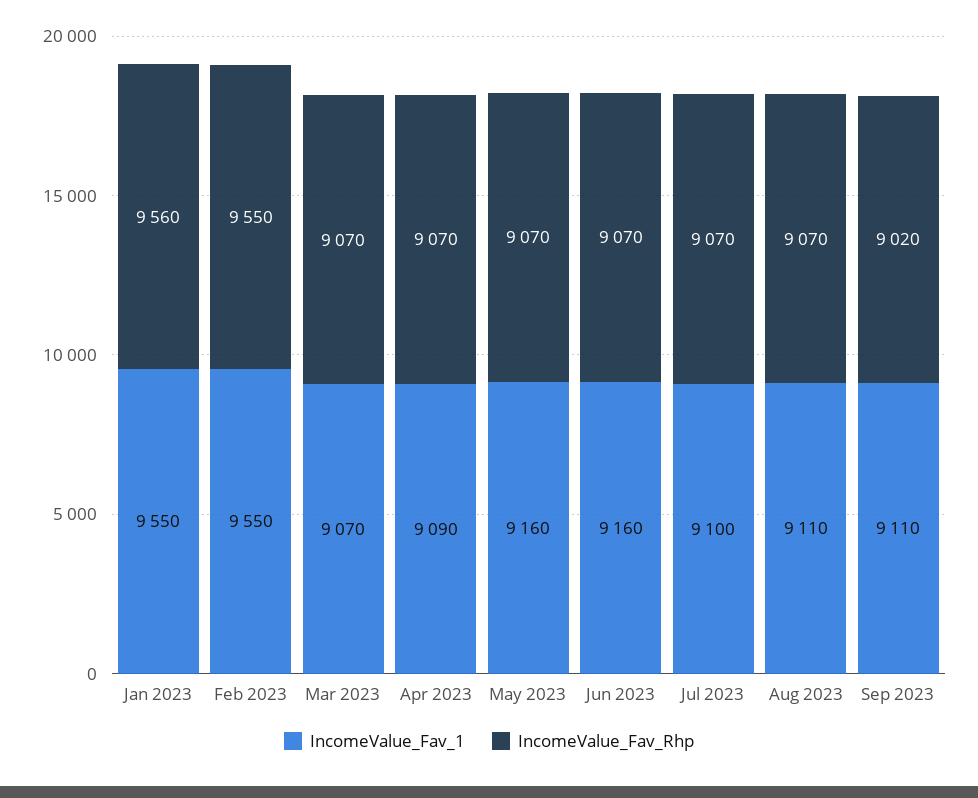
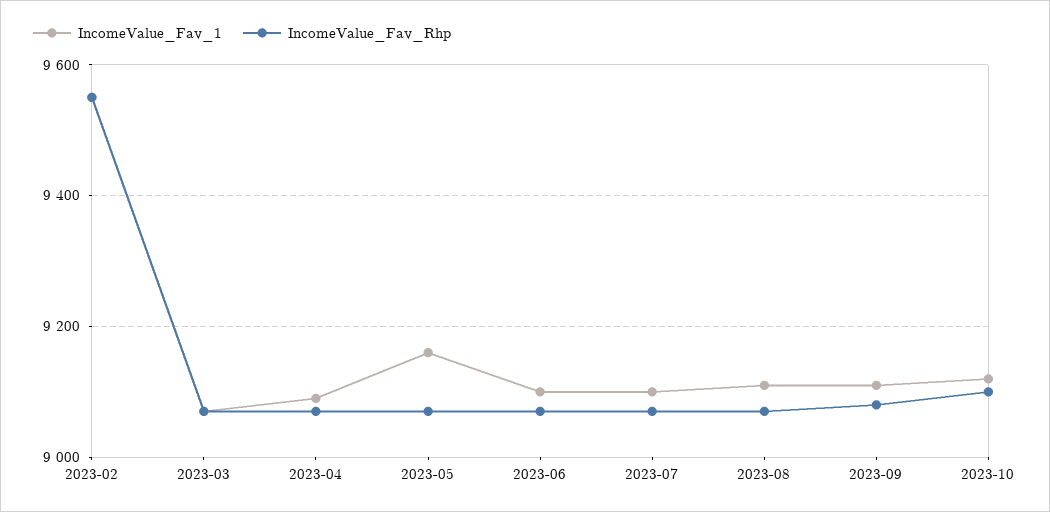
IncomeValue_Fav_1, Jan 2023: 9550 -> none
IncomeValue_Fav_Rhp, Jan 2023: 9560 -> none
IncomeValue_Fav_1, Jun 2023: 9160 -> 9100
IncomeValue_Fav_Rhp, Sep 2023: 9020 -> 9080
IncomeValue_Fav_1, 2023-10: none -> 9120
IncomeValue_Fav_Rhp, 2023-10: none -> 9100

